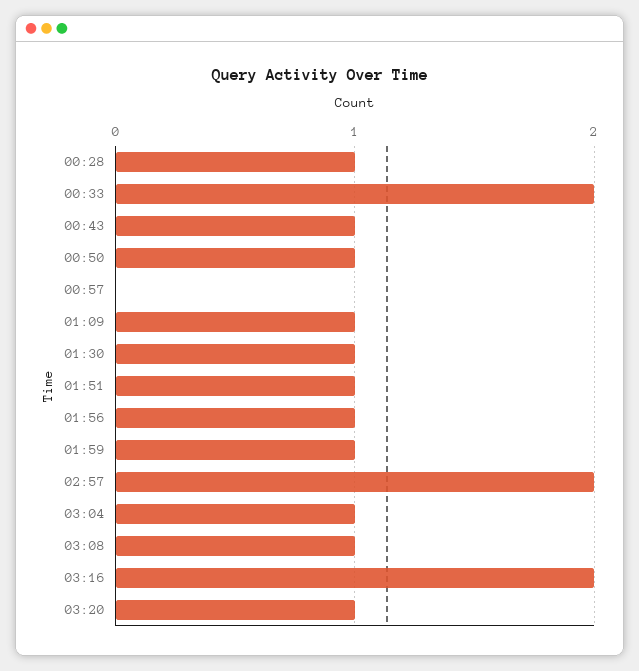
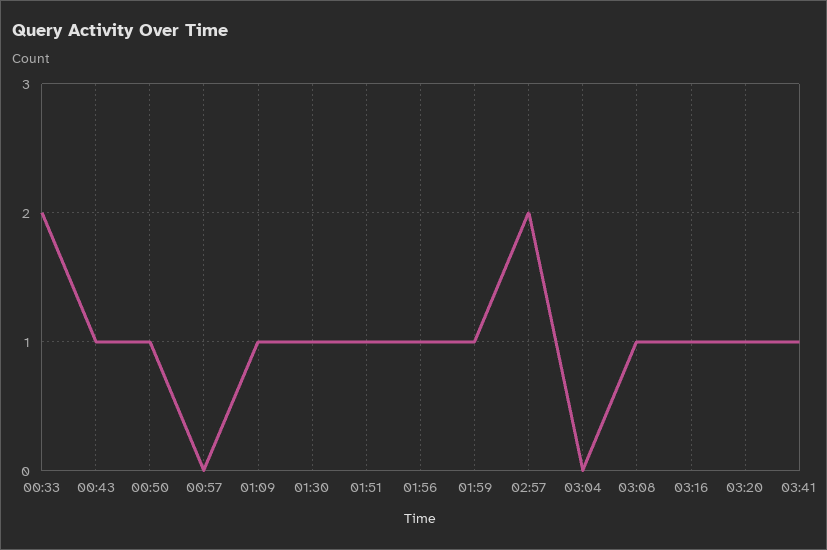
00:28: 1 -> none
03:04: 1 -> 0
03:16: 2 -> 1
03:41: none -> 1

